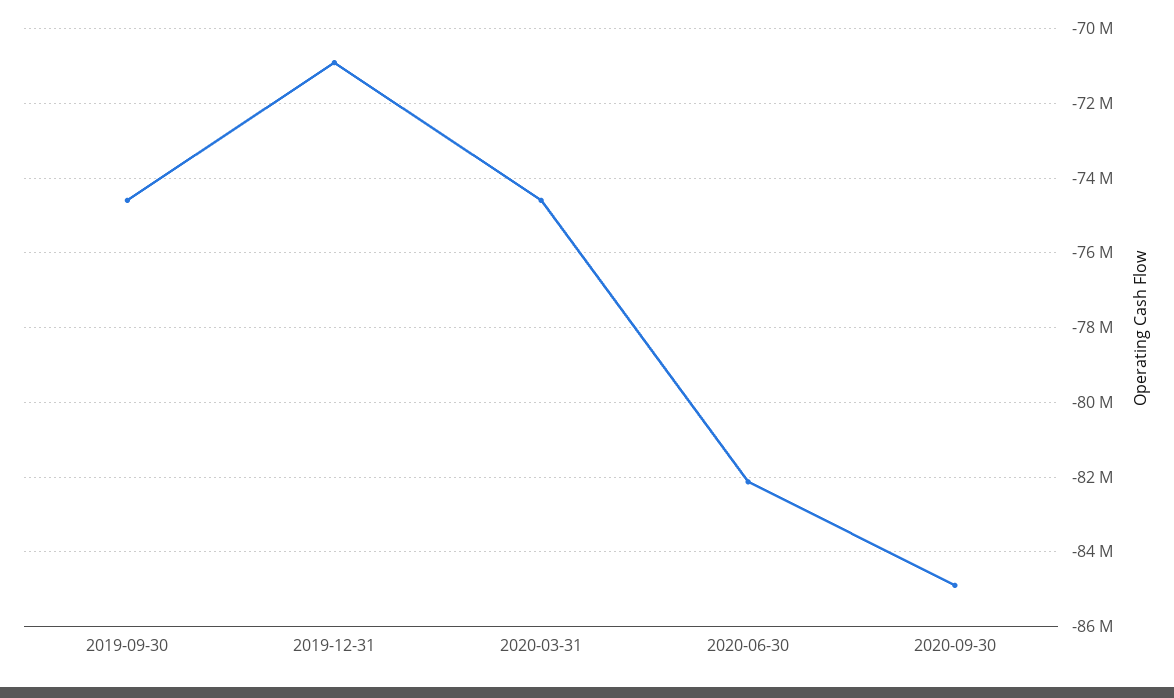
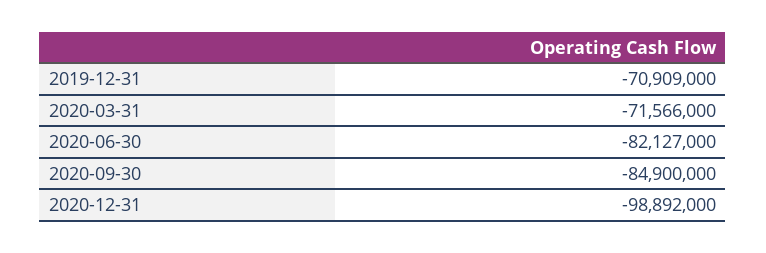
2019-09-30: -74600000 -> none
2020-03-31: -74600000 -> -71566000
2020-12-31: none -> -98892000

